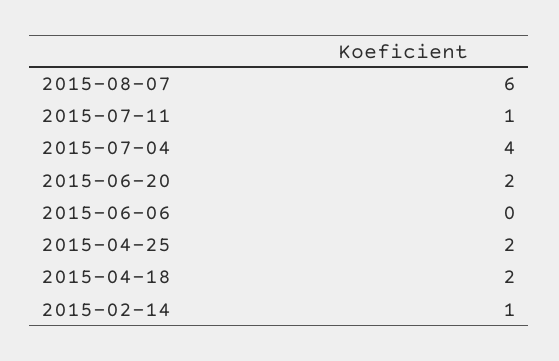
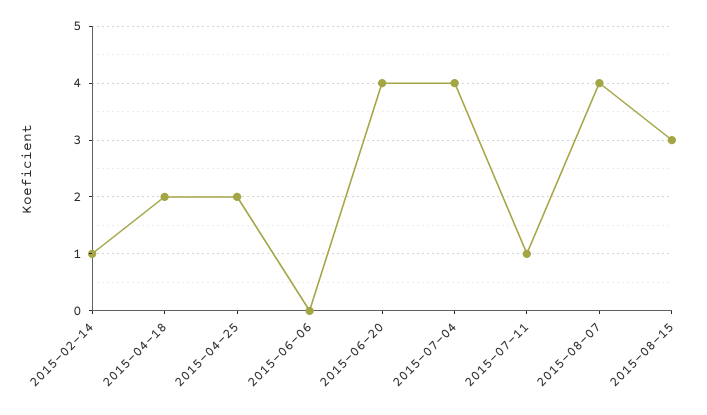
2015-08-07: 6 -> 4
2015-06-20: 2 -> 4
2015-08-15: none -> 3

